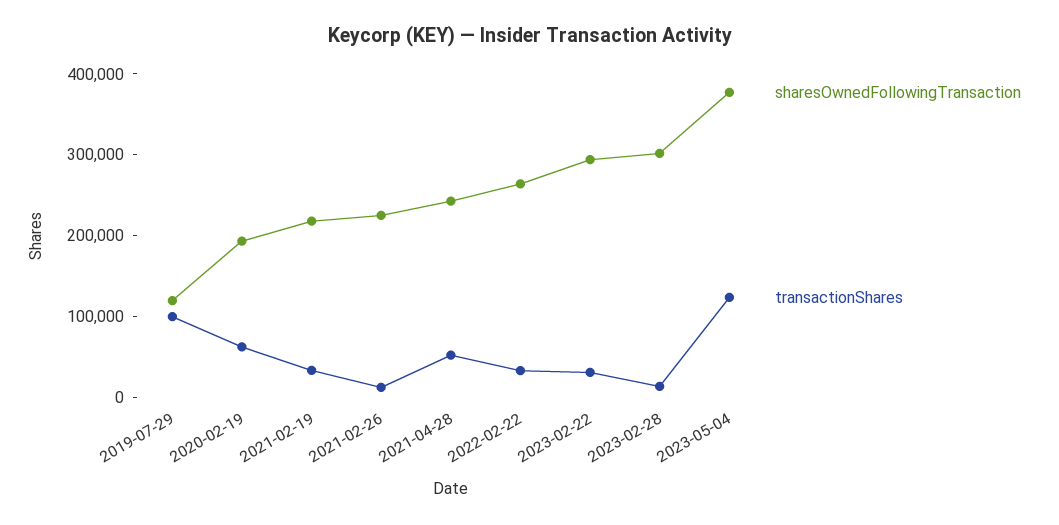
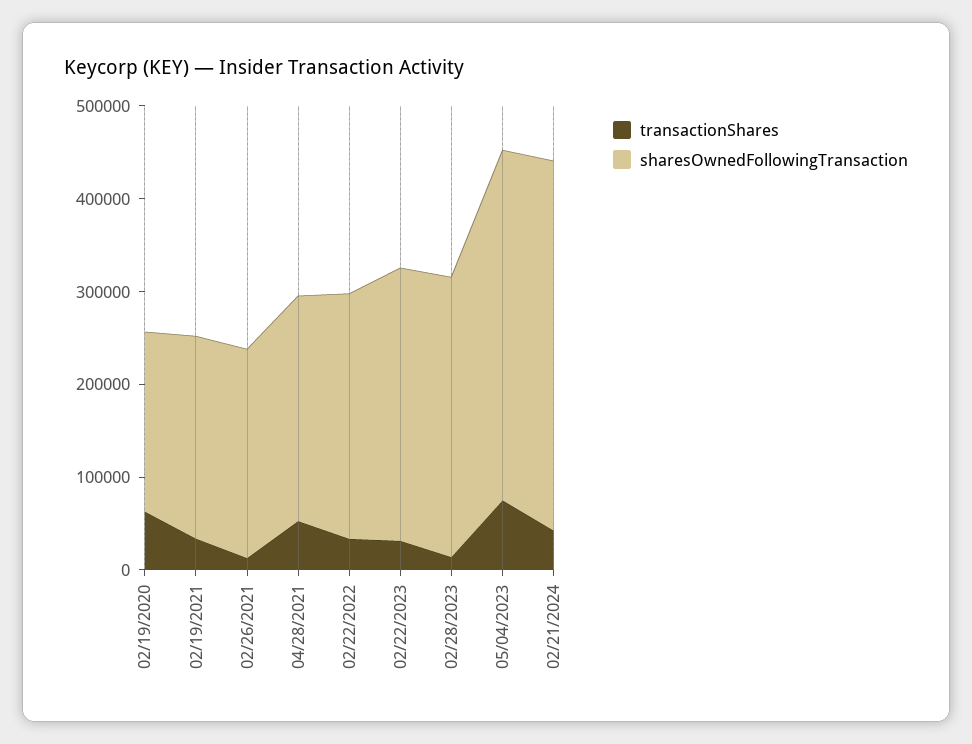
sharesOwnedFollowingTransaction, 2019-07-29: 120000 -> none
transactionShares, 2019-07-29: 100000 -> none
transactionShares, 2023-05-04: 120000 -> 80000
transactionShares, 02/21/2024: none -> 40000
sharesOwnedFollowingTransaction, 02/21/2024: none -> 400000

